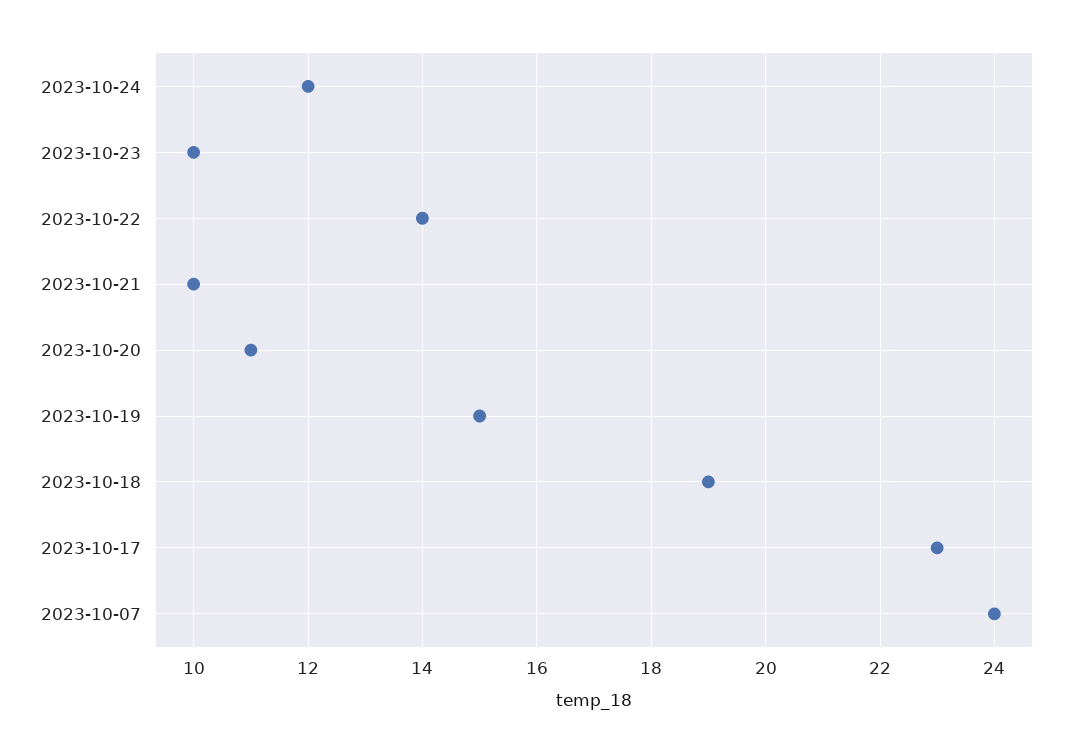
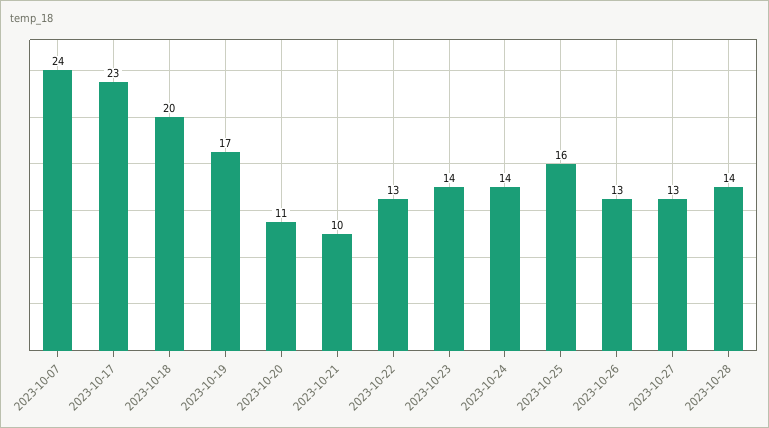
2023-10-24: 12 -> 14
2023-10-23: 10 -> 14
2023-10-22: 14 -> 13
2023-10-19: 15 -> 17
2023-10-18: 19 -> 20
2023-10-25: none -> 16
2023-10-26: none -> 13
2023-10-27: none -> 13
2023-10-28: none -> 14

